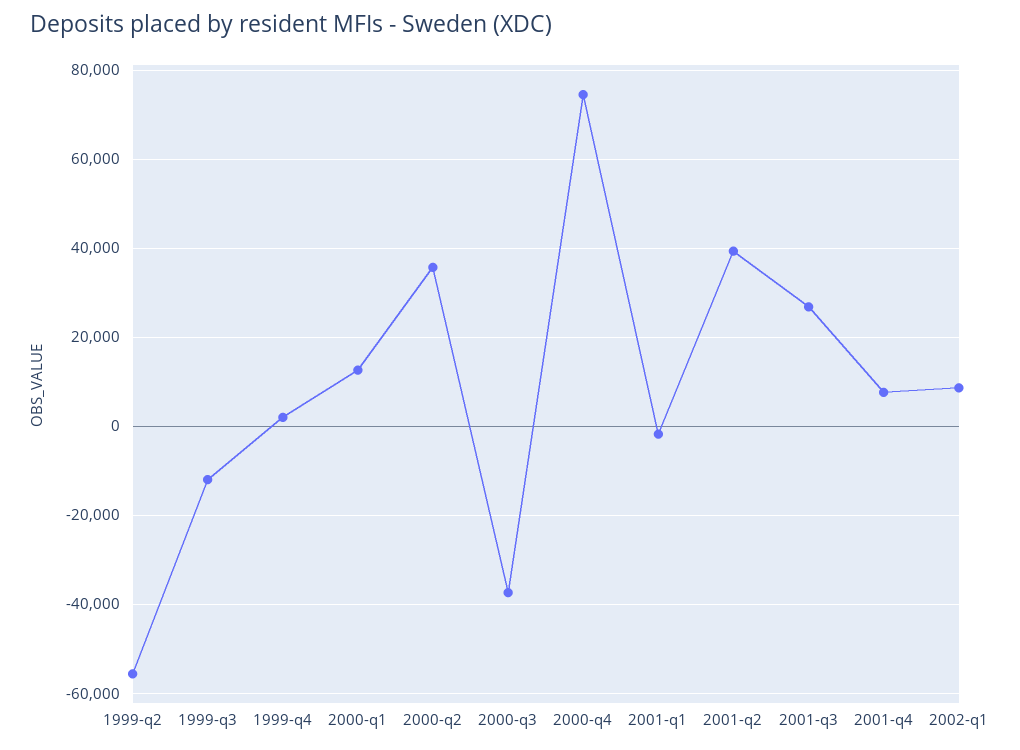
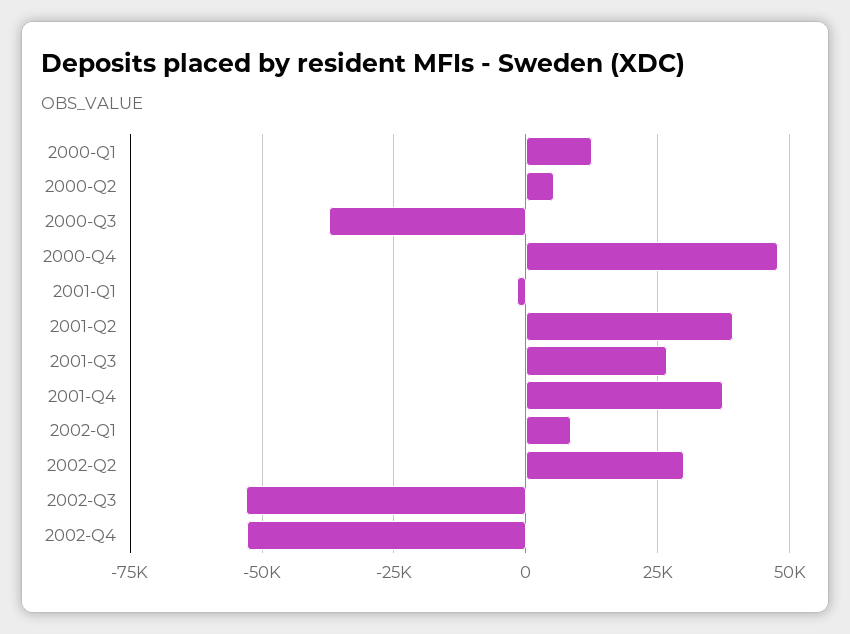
1999-q2: -56000 -> none
1999-q3: -12000 -> none
1999-q4: 2000 -> none
2000-q2: 36000 -> 5000
2000-q4: 74000 -> 47500
2001-q4: 8000 -> 37500
2002-Q2: none -> 30000
2002-Q3: none -> -52500
2002-Q4: none -> -52500

